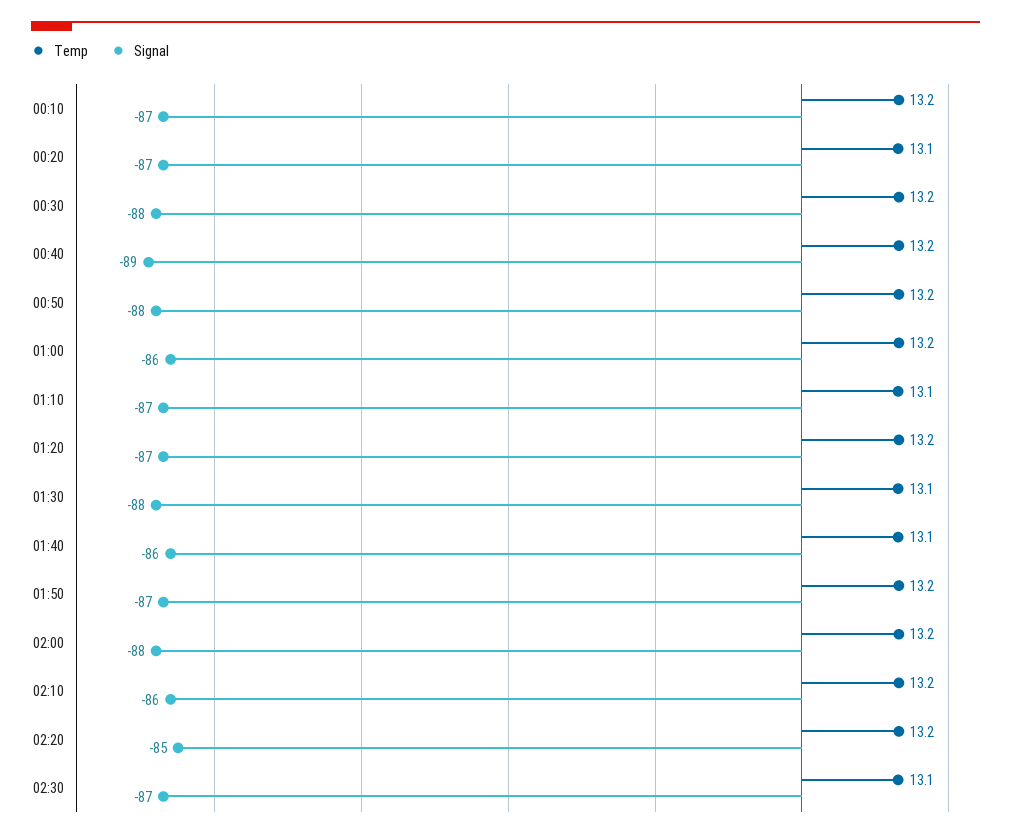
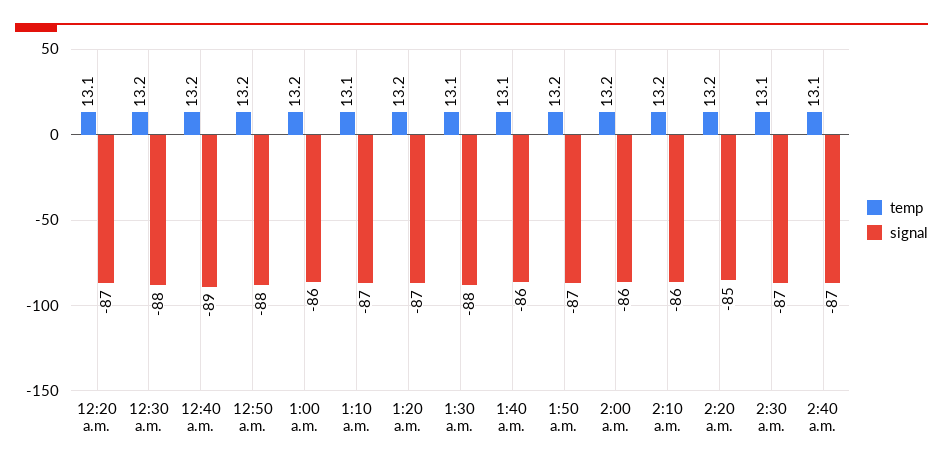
Temp, 00:10: 13.2 -> none
Signal, 00:10: -87 -> none
Signal, 02:00: -88 -> -86
Temp, 2:40 a.m.: none -> 13.1
Signal, 2:40 a.m.: none -> -87

